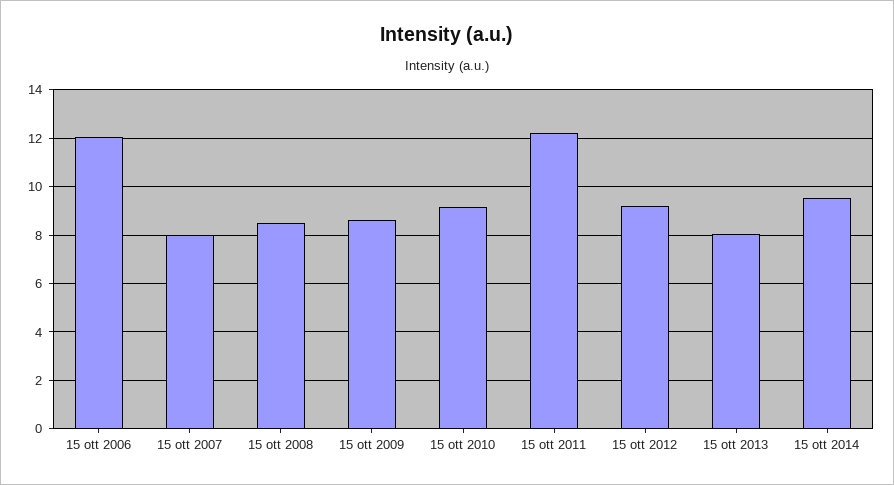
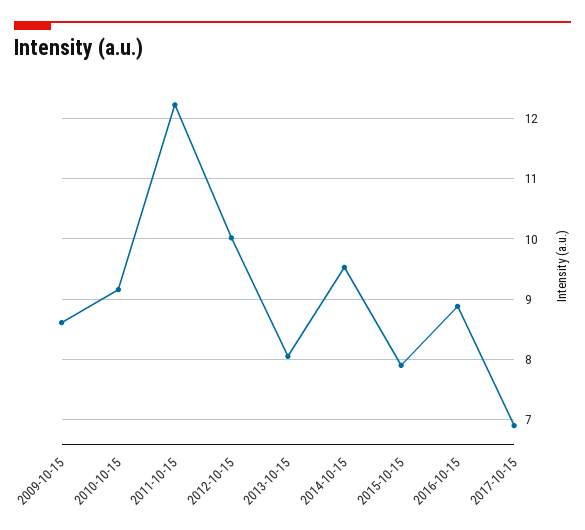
15 ott 2006: 12 -> none
15 ott 2007: 8 -> none
15 ott 2008: 8.5 -> none
15 ott 2012: 9.25 -> 10
2015-10-15: none -> 7.9
2016-10-15: none -> 8.9
2017-10-15: none -> 6.9

